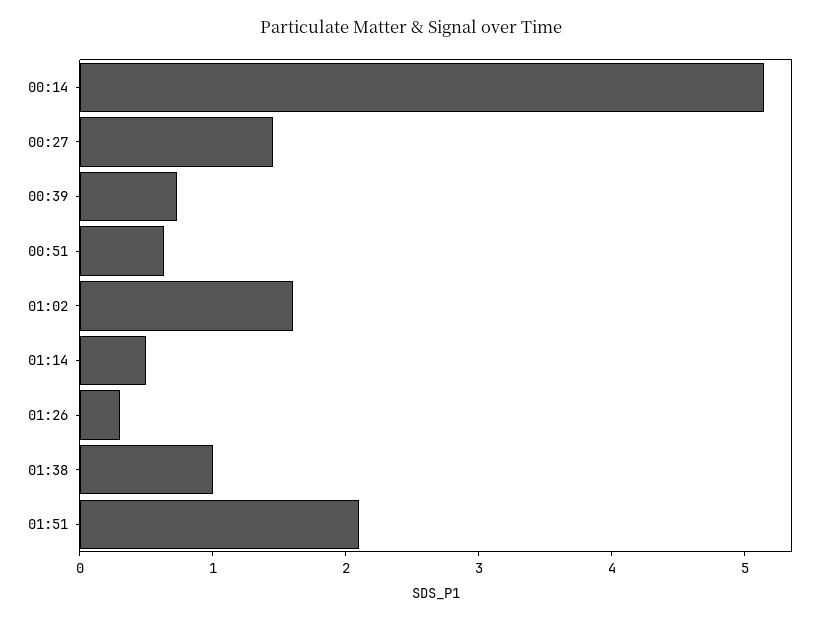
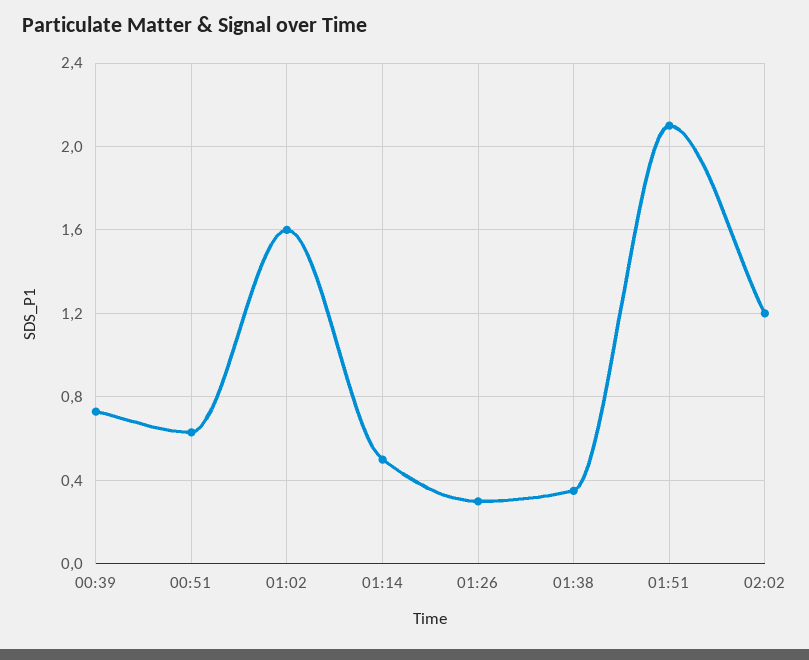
00:14: 5.2 -> none
00:27: 1.4 -> none
01:38: 1 -> 0.35
02:02: none -> 1.2

